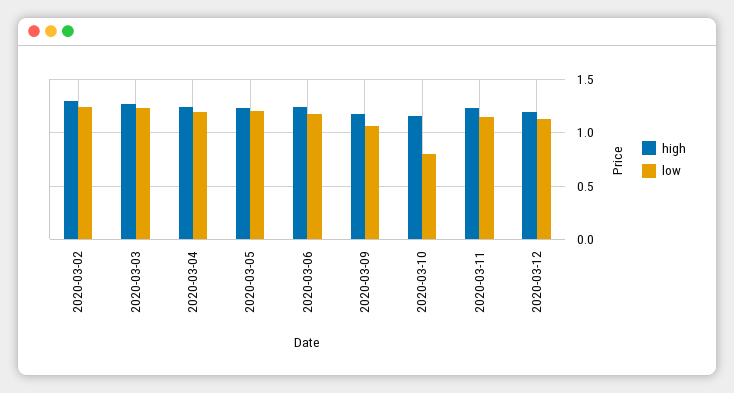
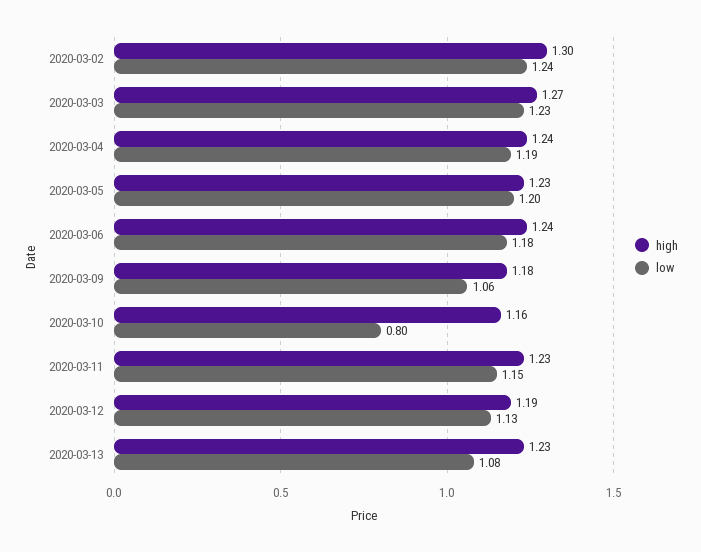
high, 2020-03-13: none -> 1.23
low, 2020-03-13: none -> 1.08

